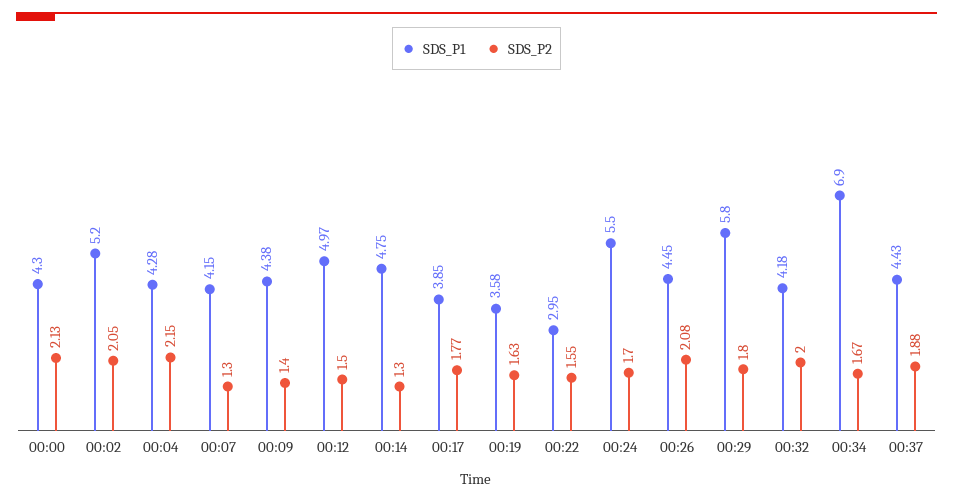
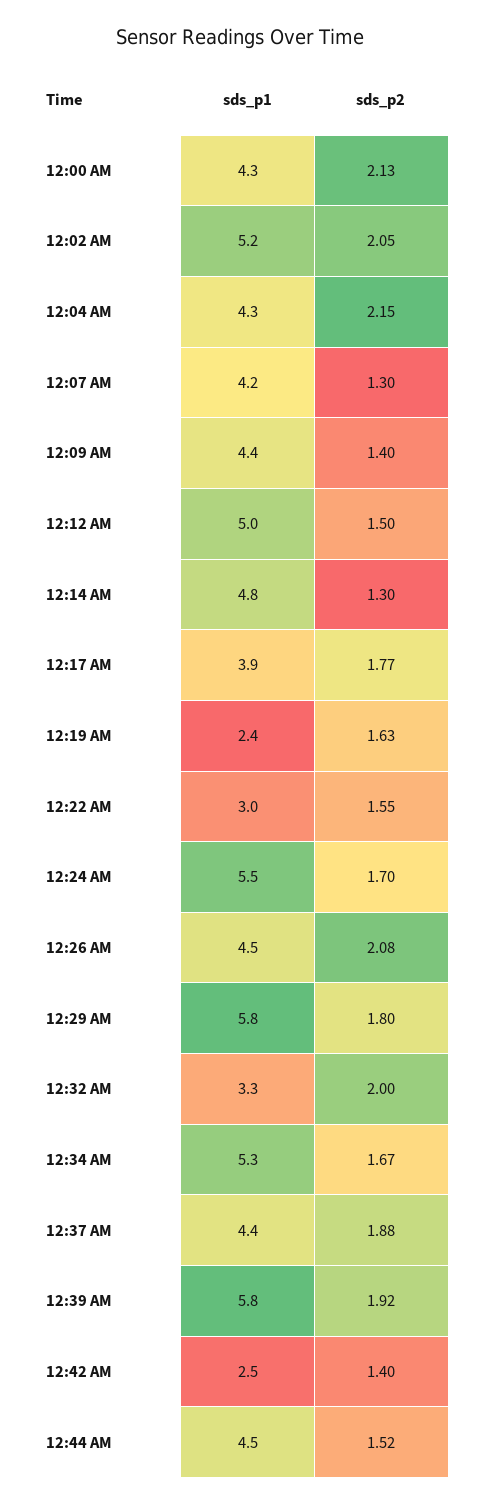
SDS_P1, 00:19: 3.58 -> 2.4
SDS_P1, 00:32: 4.18 -> 3.3
SDS_P1, 00:34: 6.9 -> 5.3
SDS_P1, 12:39 AM: none -> 5.8
SDS_P2, 12:39 AM: none -> 1.92
SDS_P1, 12:42 AM: none -> 2.5
SDS_P2, 12:42 AM: none -> 1.4
SDS_P1, 12:44 AM: none -> 4.5
SDS_P2, 12:44 AM: none -> 1.52

